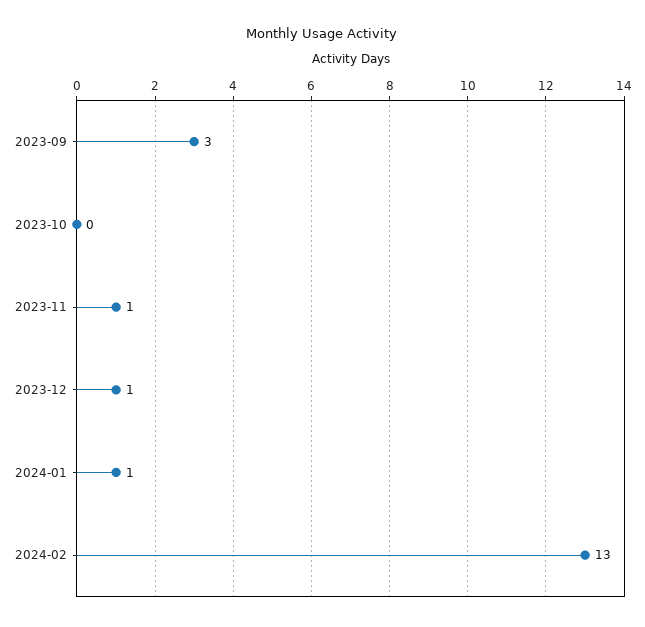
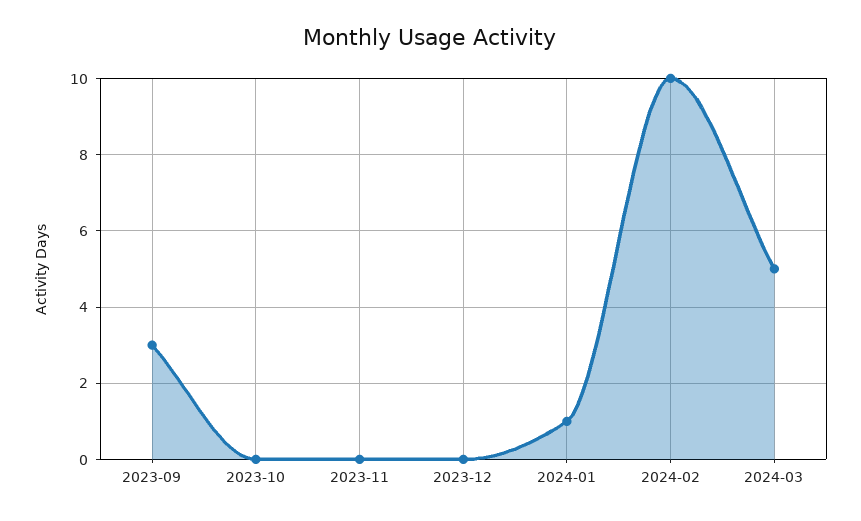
2023-11: 1 -> 0
2023-12: 1 -> 0
2024-02: 13 -> 10
2024-03: none -> 5

